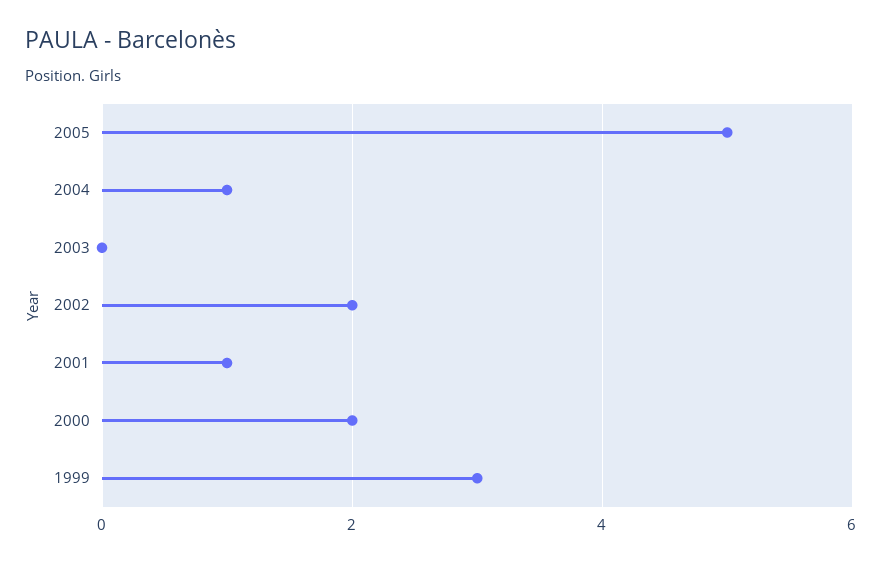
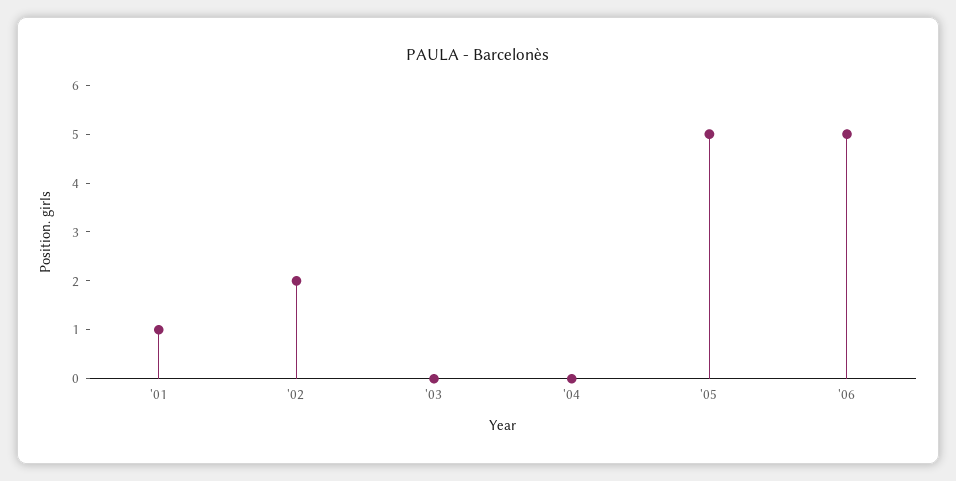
2004: 1 -> 0
2000: 2 -> none
1999: 3 -> none
'06: none -> 5

